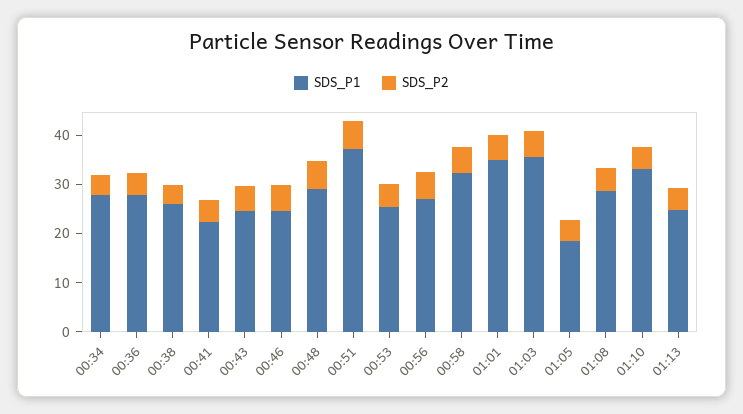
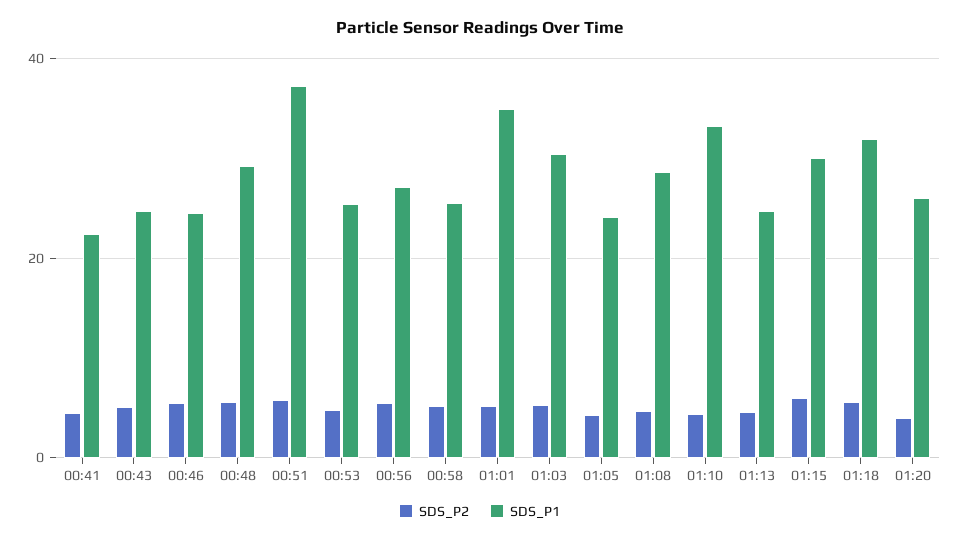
SDS_P1, 00:34: 28 -> none
SDS_P2, 00:34: 4 -> none
SDS_P1, 00:36: 28 -> none
SDS_P2, 00:36: 4 -> none
SDS_P1, 00:38: 26 -> none
SDS_P2, 00:38: 4 -> none
SDS_P1, 00:58: 32 -> 26
SDS_P1, 01:03: 36 -> 30
SDS_P1, 01:05: 18 -> 24
SDS_P2, 01:15: none -> 6
SDS_P1, 01:15: none -> 30
SDS_P2, 01:18: none -> 6
SDS_P1, 01:18: none -> 32
SDS_P2, 01:20: none -> 4
SDS_P1, 01:20: none -> 26

